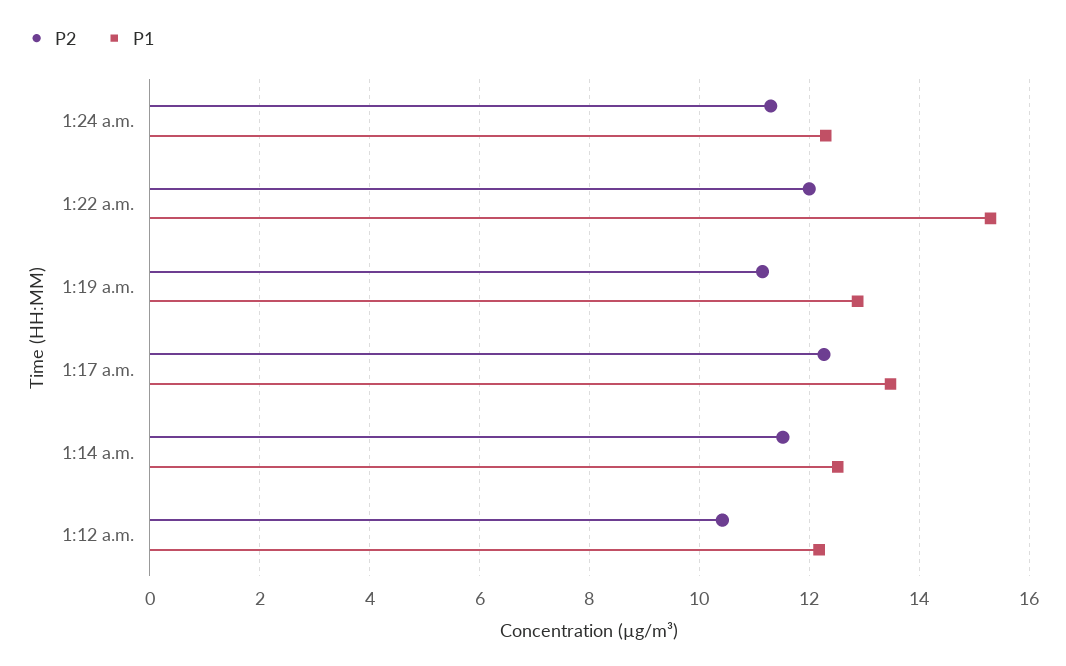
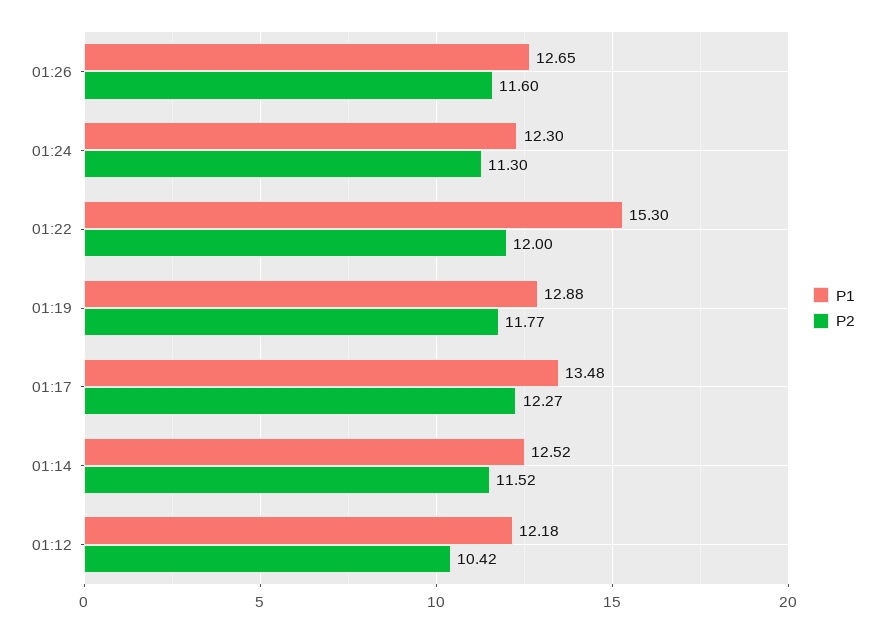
P2, 1:19 a.m.: 11.2 -> 11.77
P1, 01:26: none -> 12.65
P2, 01:26: none -> 11.6

